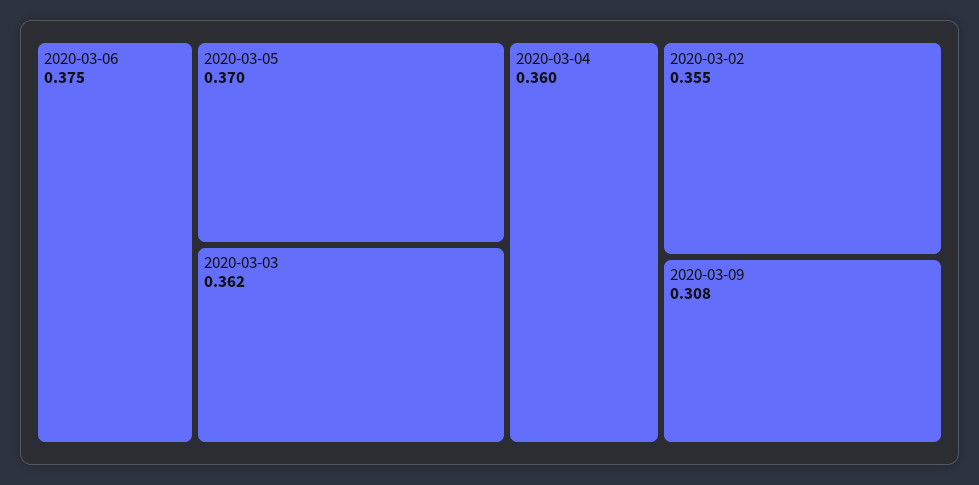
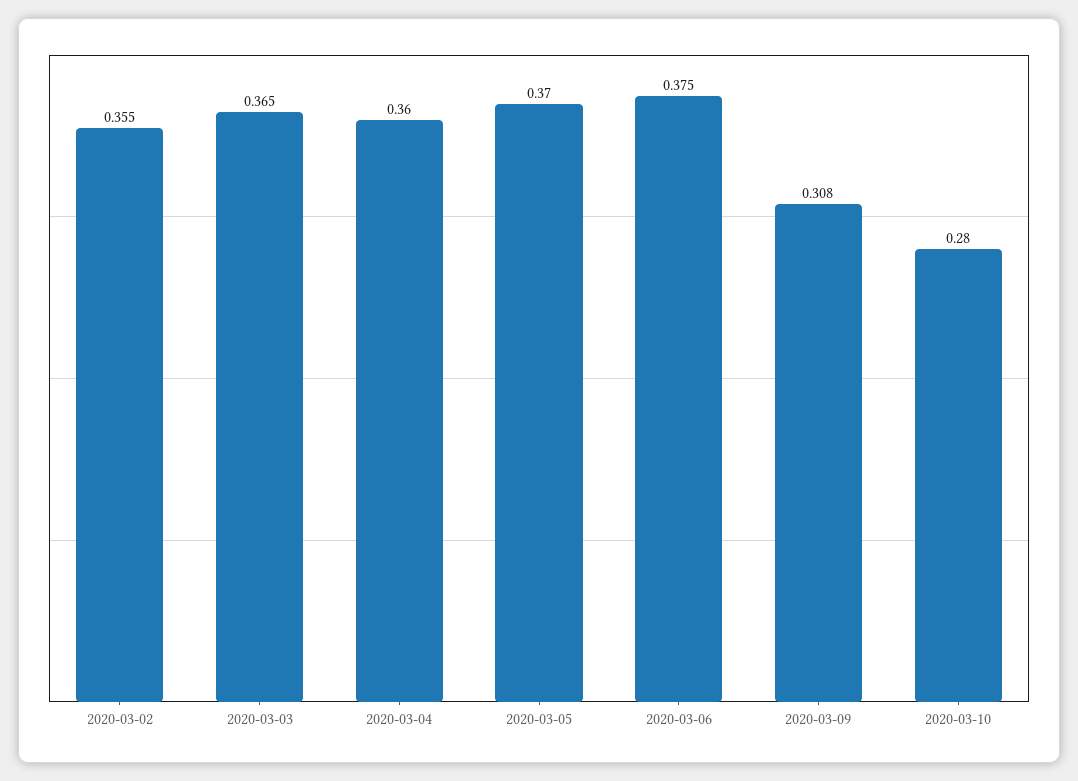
2020-03-03: 0.362 -> 0.365
2020-03-10: none -> 0.28

